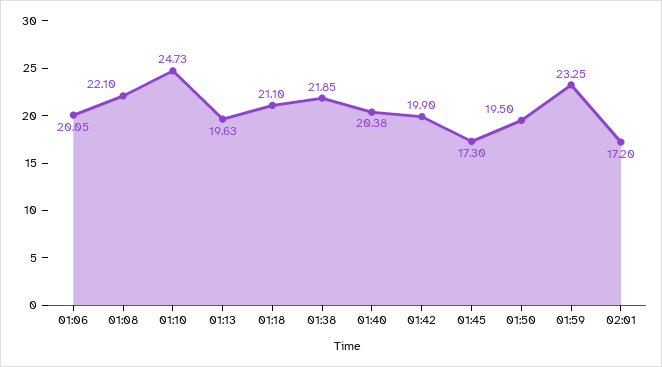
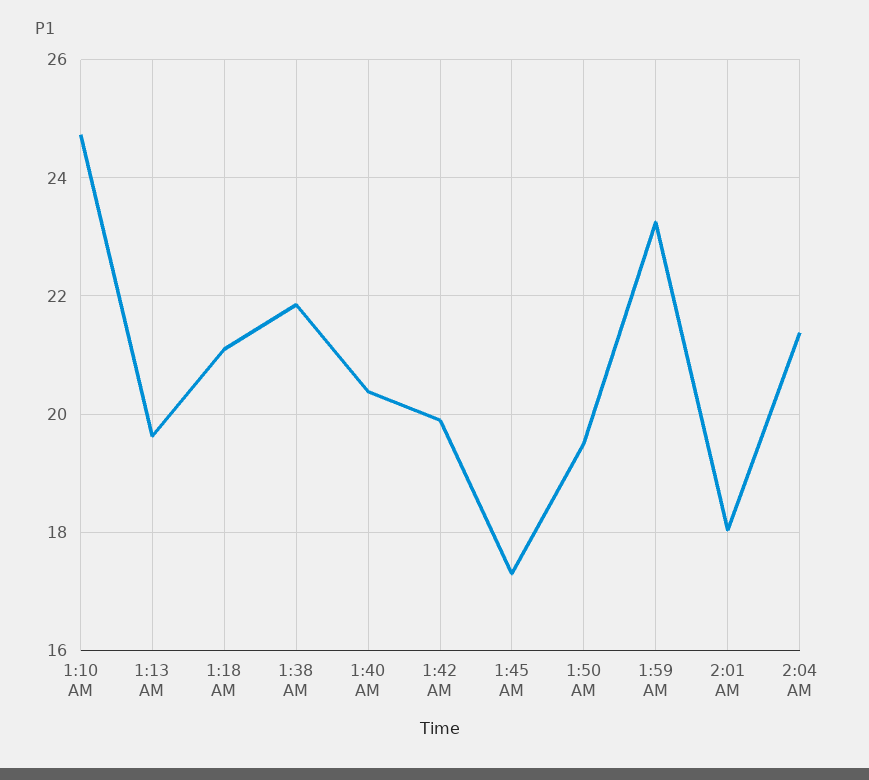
01:06: 20.05 -> none
01:08: 22.1 -> none
02:01: 17.2 -> 18
2:04 AM: none -> 21.4

